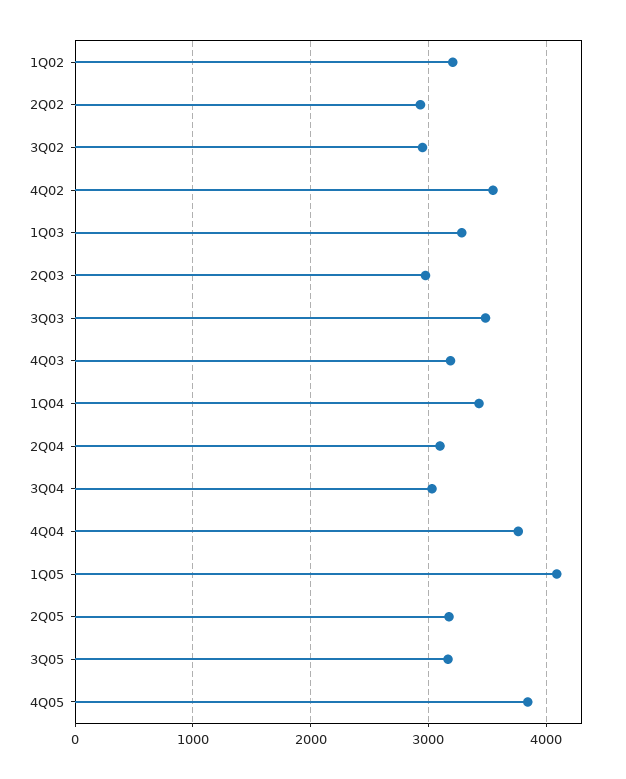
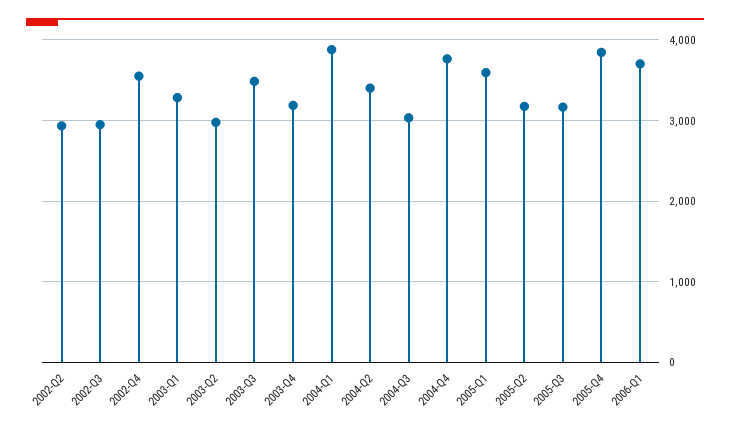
1Q02: 3200 -> none
1Q04: 3400 -> 3900
2Q04: 3100 -> 3400
1Q05: 4100 -> 3600
2006-Q1: none -> 3700

